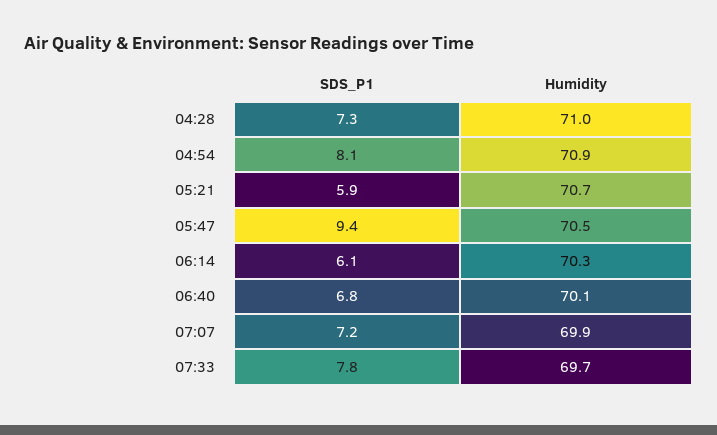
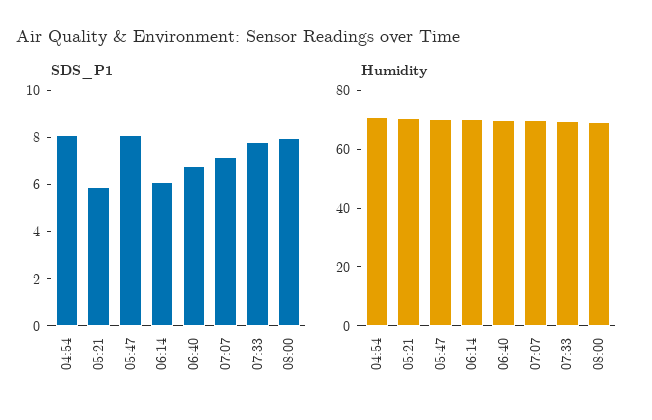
SDS_P1, 04:28: 7.3 -> none
Humidity, 04:28: 71 -> none
SDS_P1, 05:47: 9.4 -> 8
SDS_P1, 08:00: none -> 8
Humidity, 08:00: none -> 70

